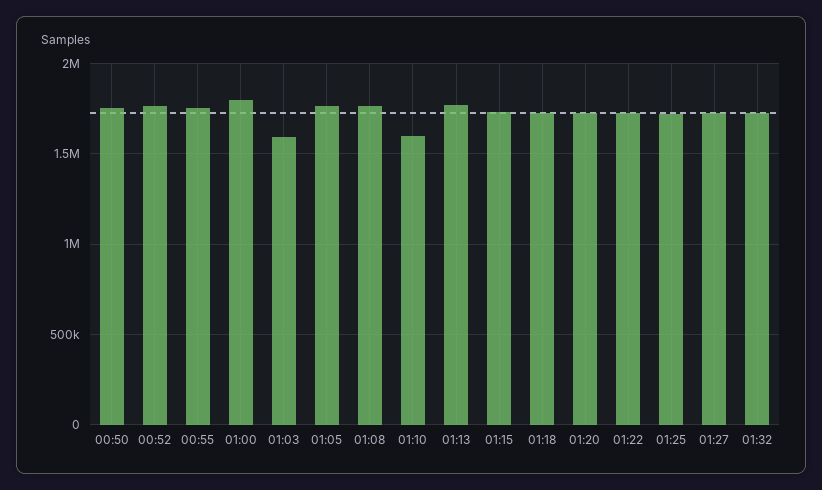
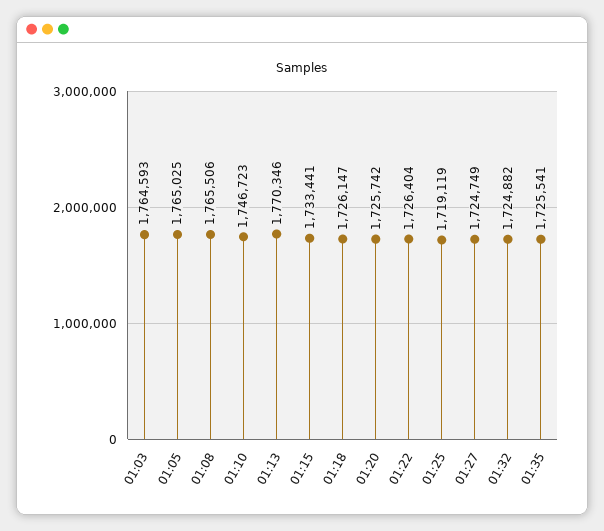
00:50: 1750000 -> none
00:52: 1750000 -> none
00:55: 1750000 -> none
01:00: 1800000 -> none
01:03: 1600000 -> 1764593
01:10: 1600000 -> 1746723
01:35: none -> 1725541

